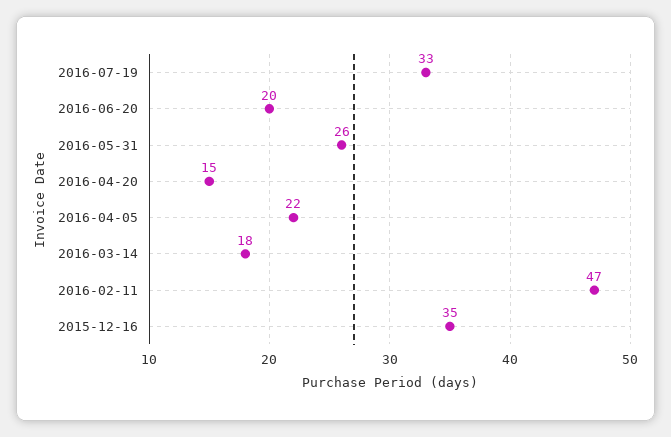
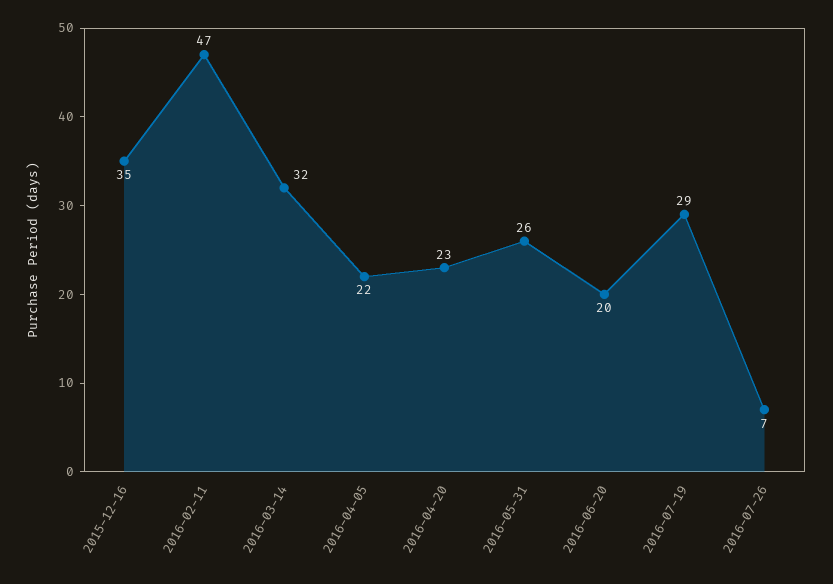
2016-07-19: 33 -> 29
2016-04-20: 15 -> 23
2016-03-14: 18 -> 32
2016-07-26: none -> 7

